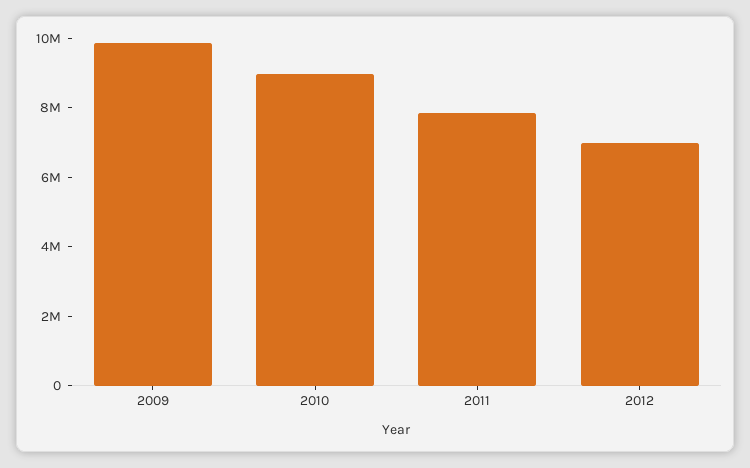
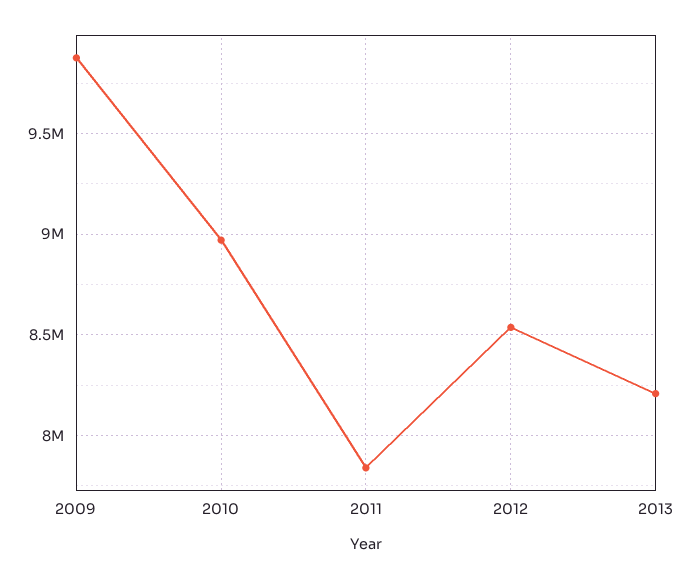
2012: 7000000 -> 8550000
2013: none -> 8200000

